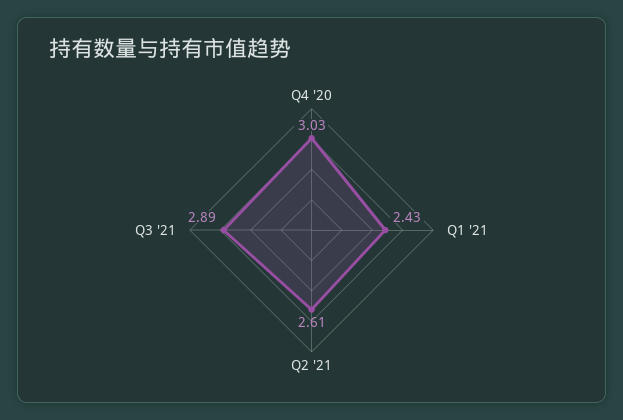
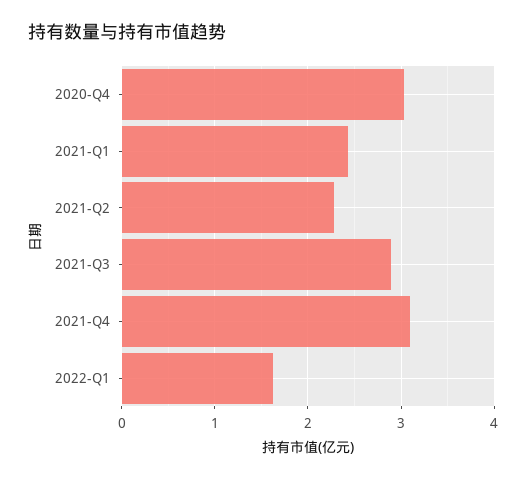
Q2 '21: 2.61 -> 2.3
2021-Q4: none -> 3.1
2022-Q1: none -> 1.6

